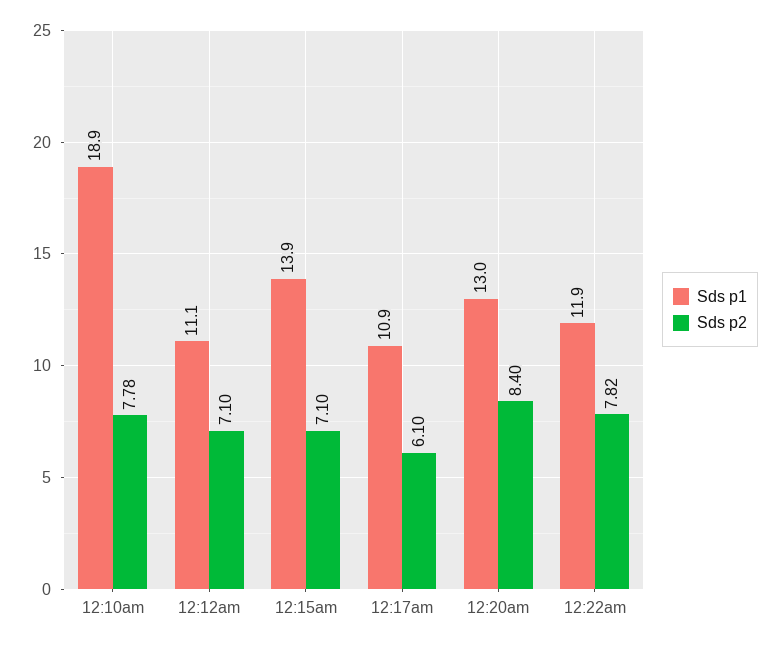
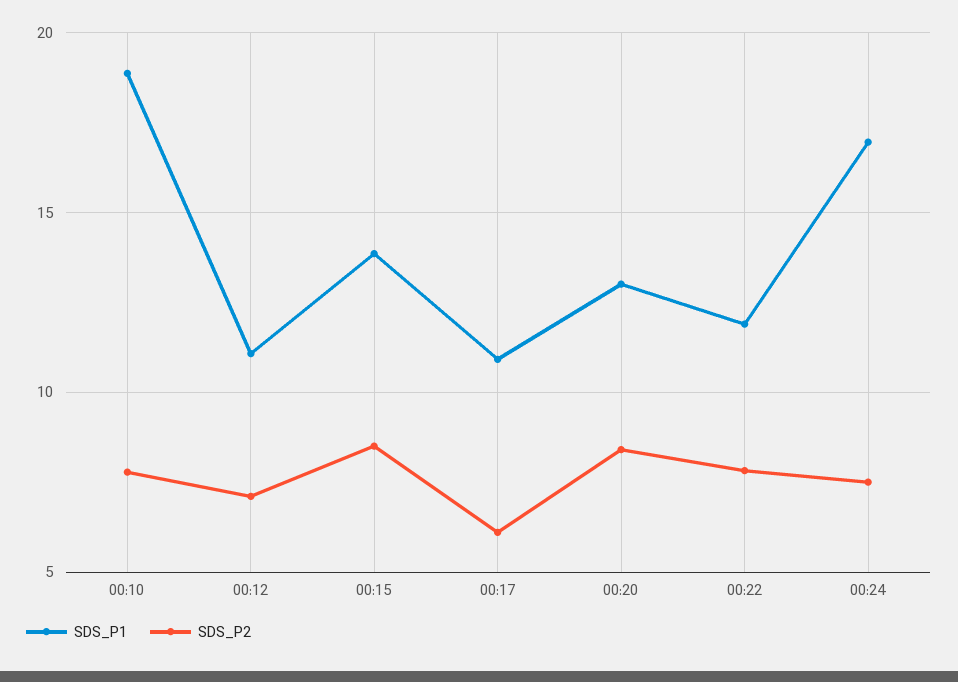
Sds p2, 12:15am: 7.1 -> 8.5
Sds p1, 00:24: none -> 17
Sds p2, 00:24: none -> 7.5

